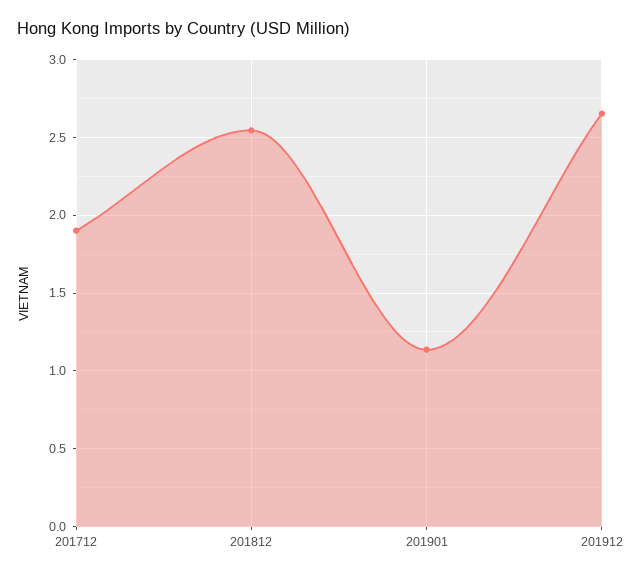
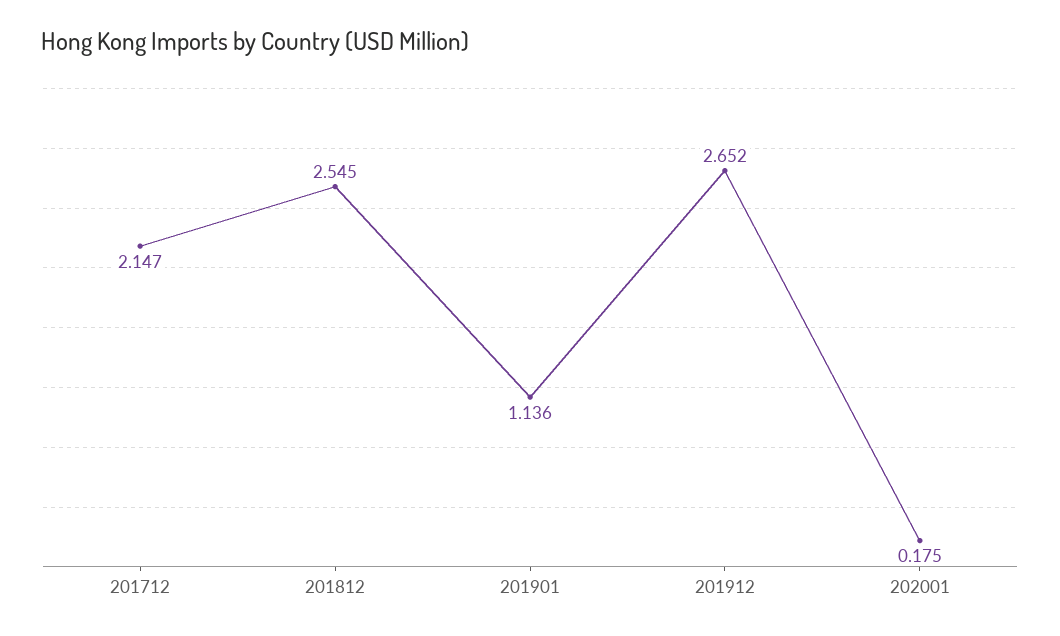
201712: 1.9 -> 2.147
202001: none -> 0.175

